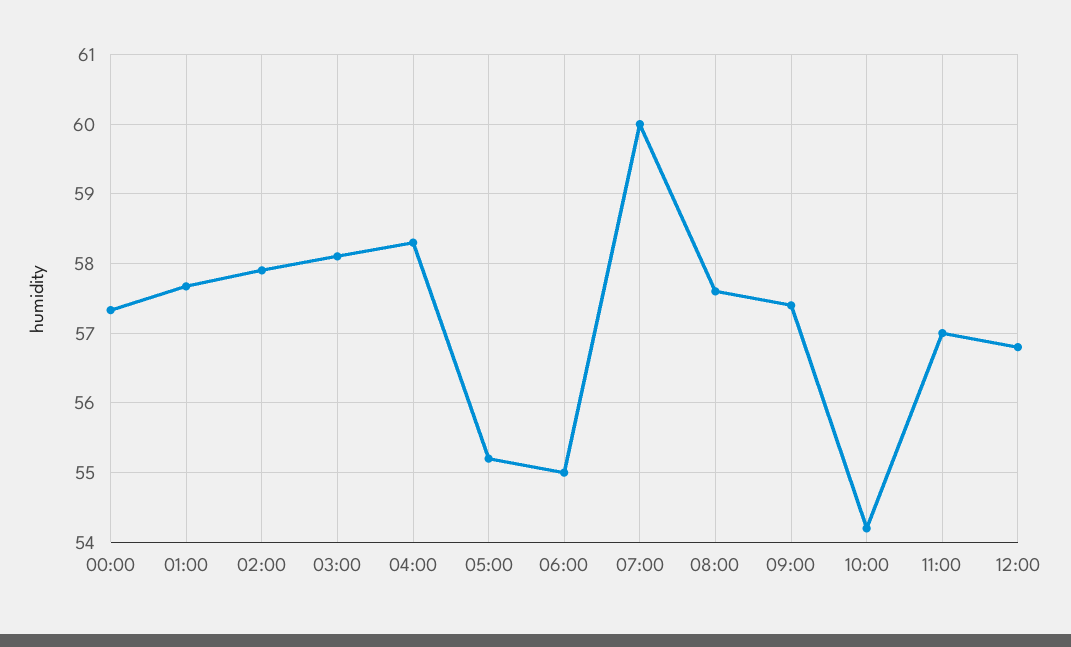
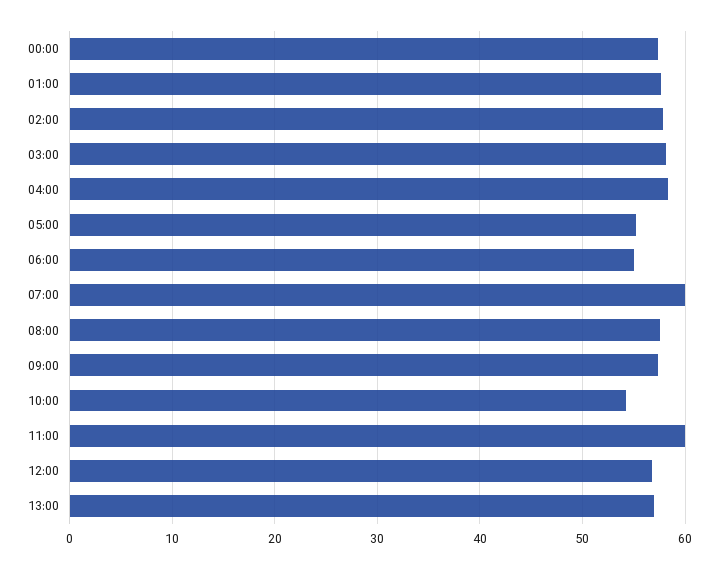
11:00: 57 -> 60
13:00: none -> 57

